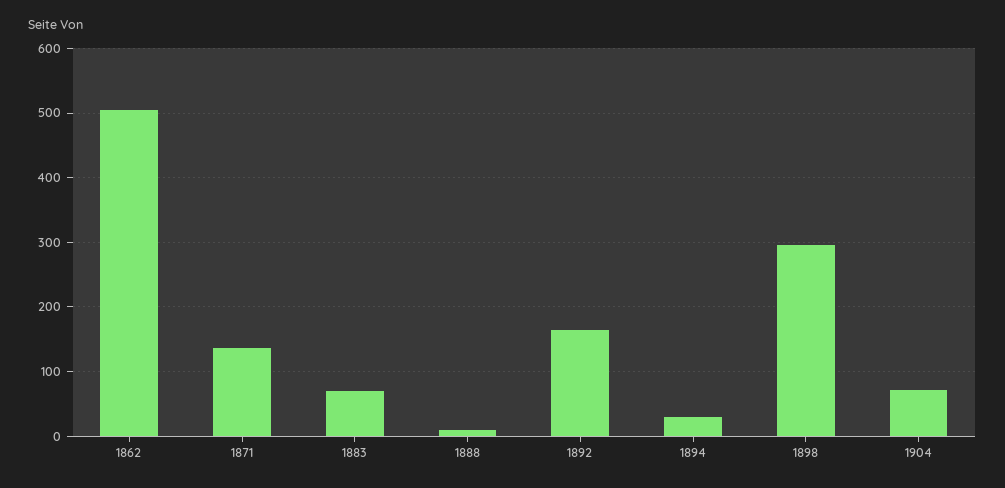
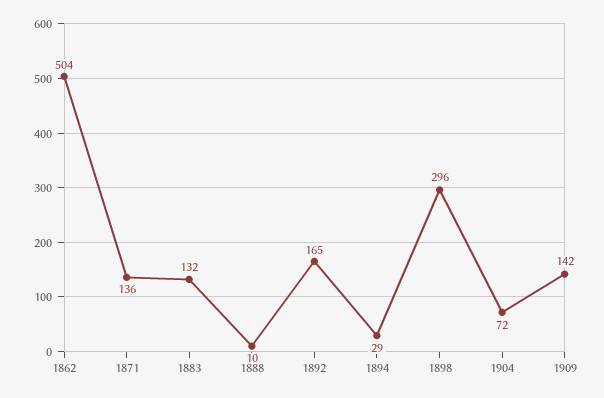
1883: 70 -> 132
1909: none -> 142

